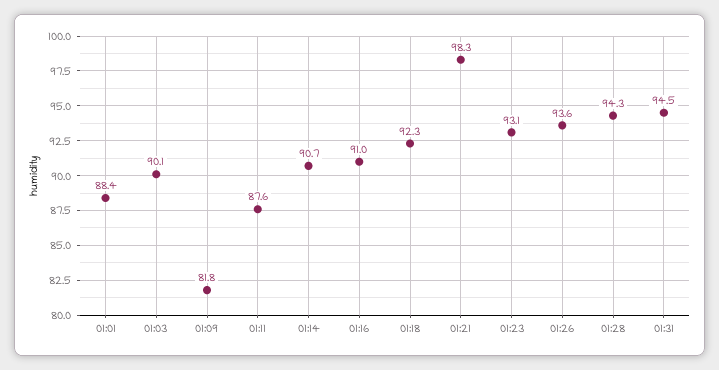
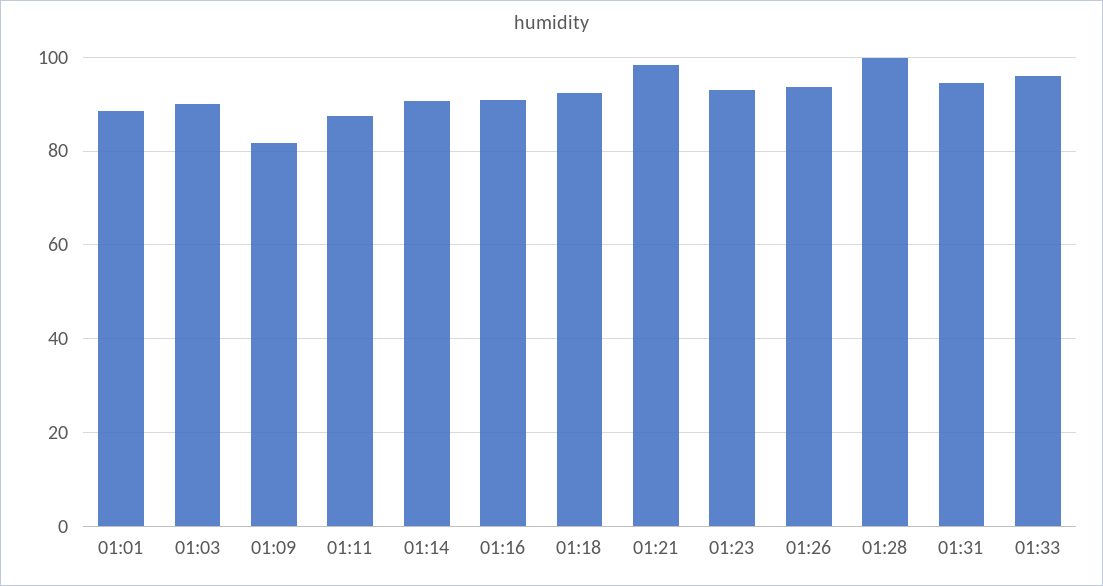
01:28: 94.3 -> 100
01:33: none -> 96

